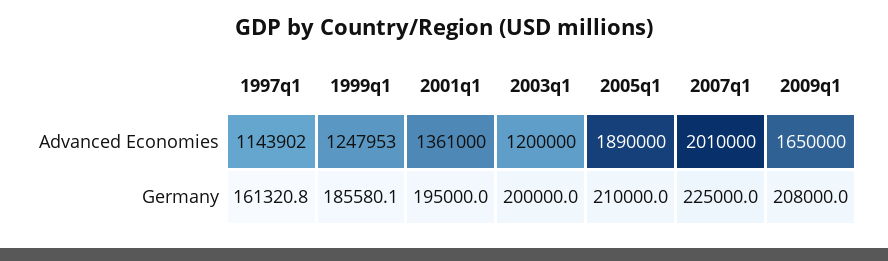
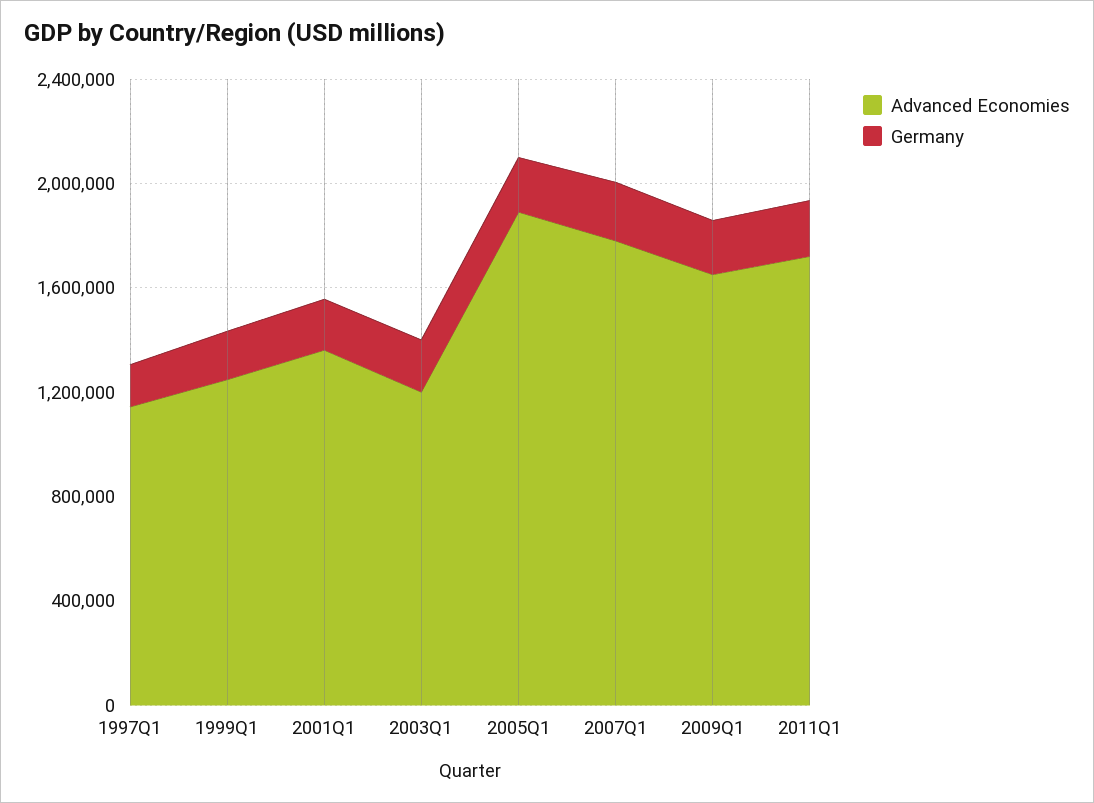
Advanced Economies, 2007q1: 2010000 -> 1800000
Advanced Economies, 2011Q1: none -> 1700000
Germany, 2011Q1: none -> 200000

